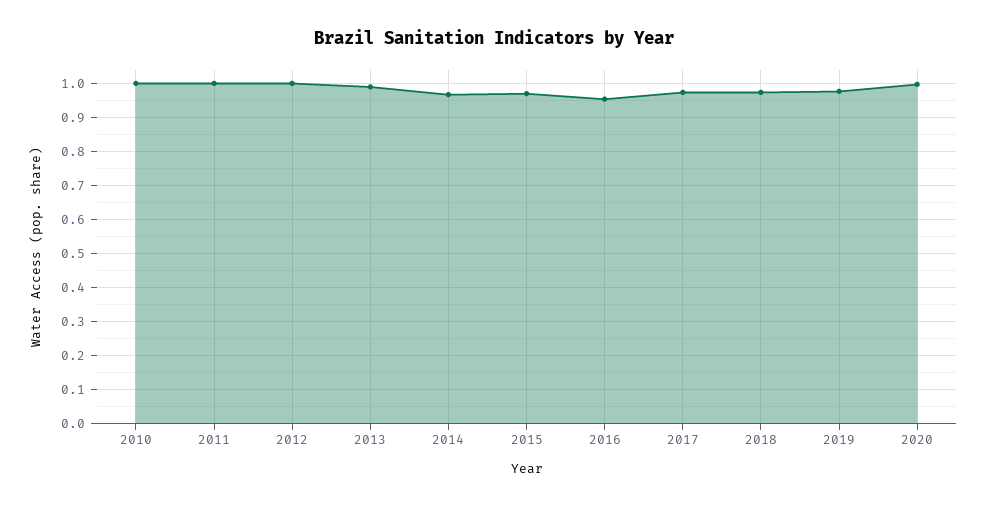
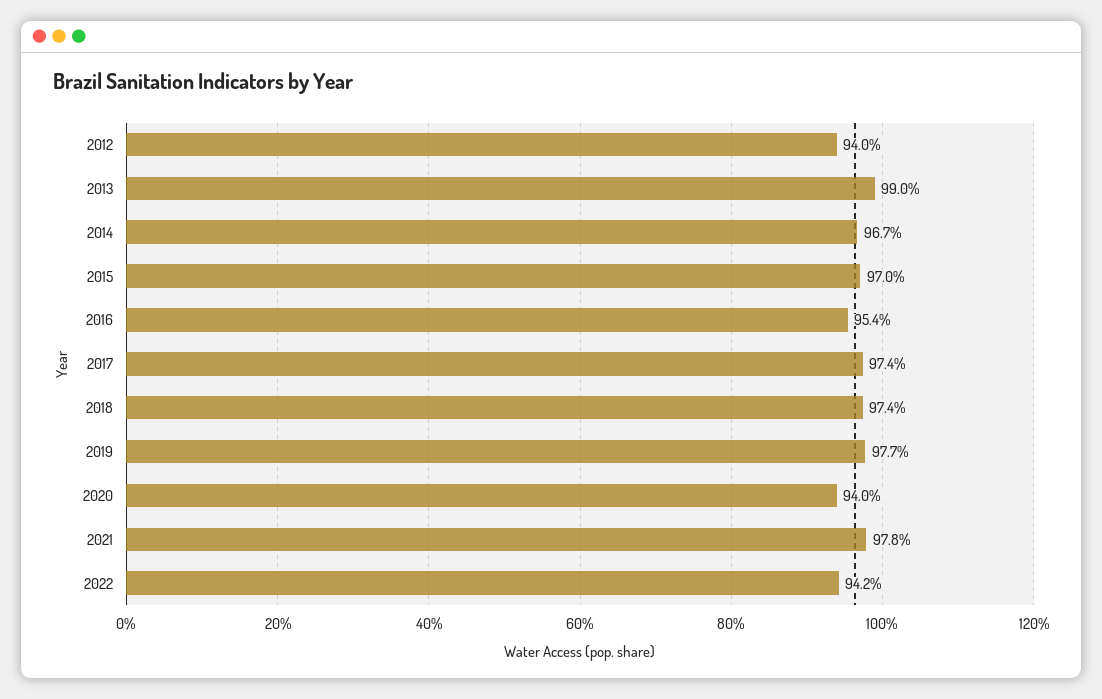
2010: 1 -> none
2011: 1 -> none
2012: 1 -> 0.94
2020: 1 -> 0.94
2021: none -> 0.978
2022: none -> 0.942

